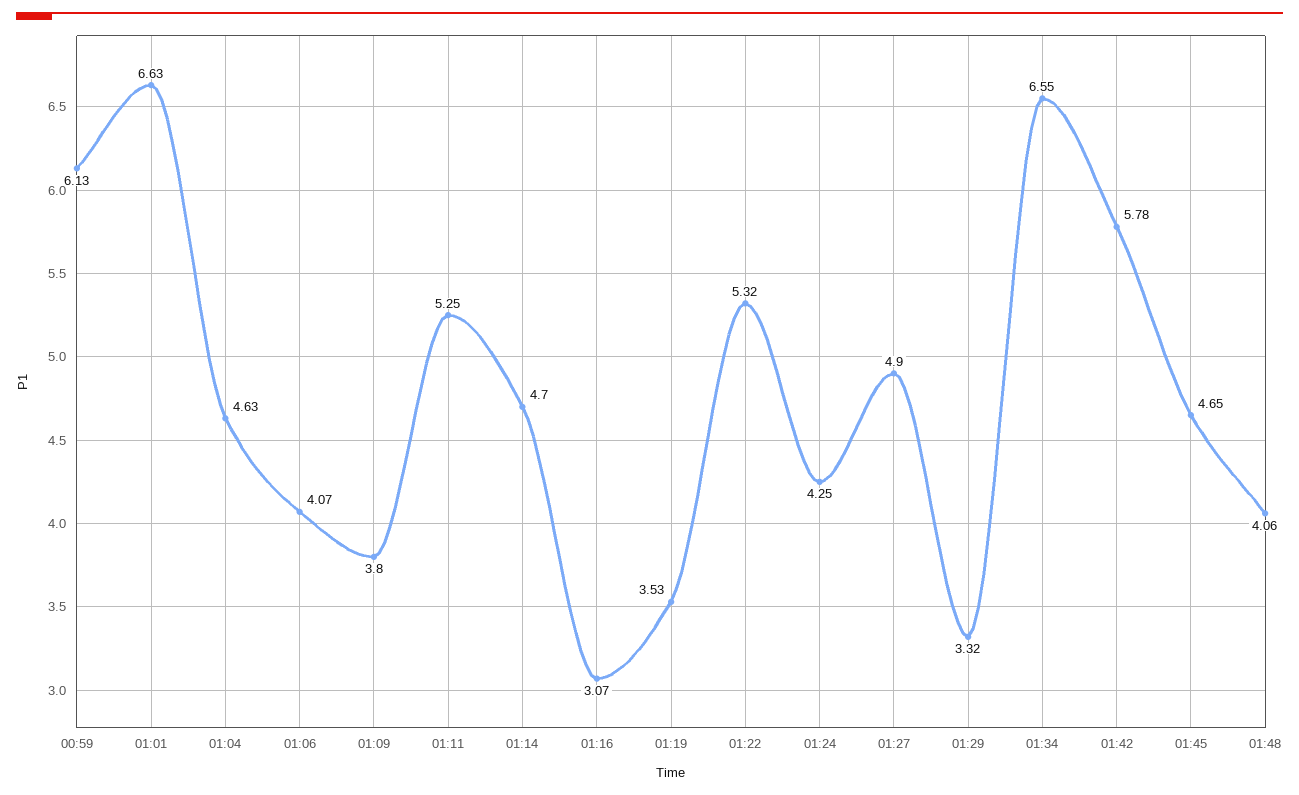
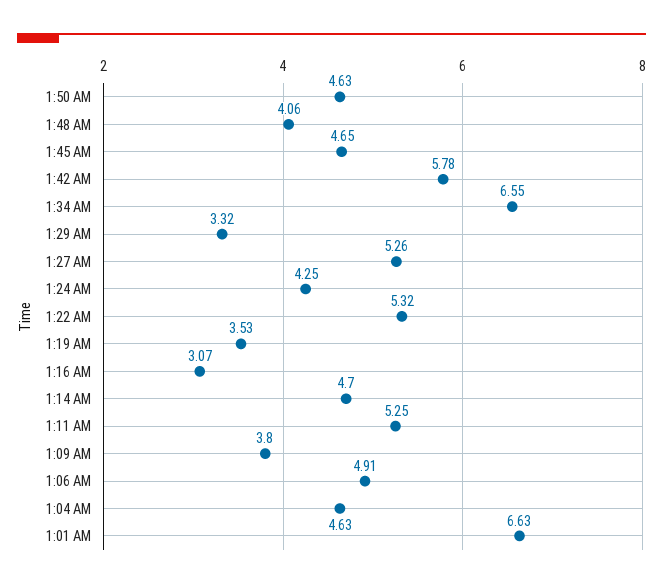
00:59: 6.13 -> none
01:06: 4.07 -> 4.91
01:27: 4.9 -> 5.26
1:50 AM: none -> 4.63

